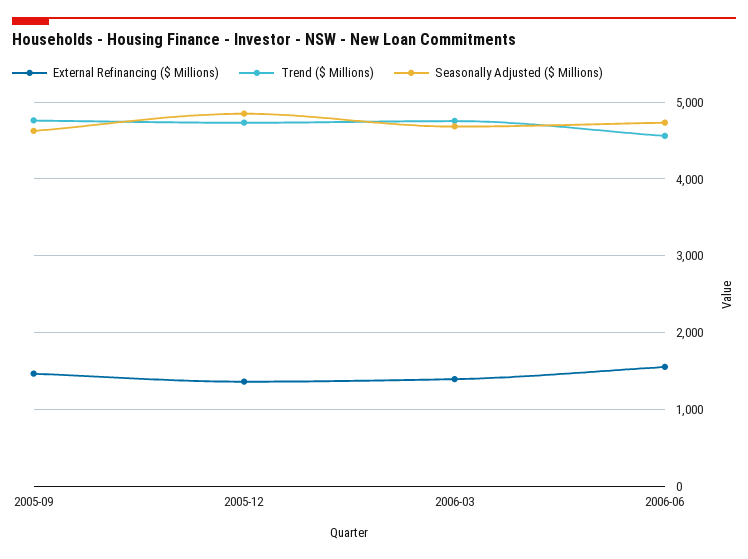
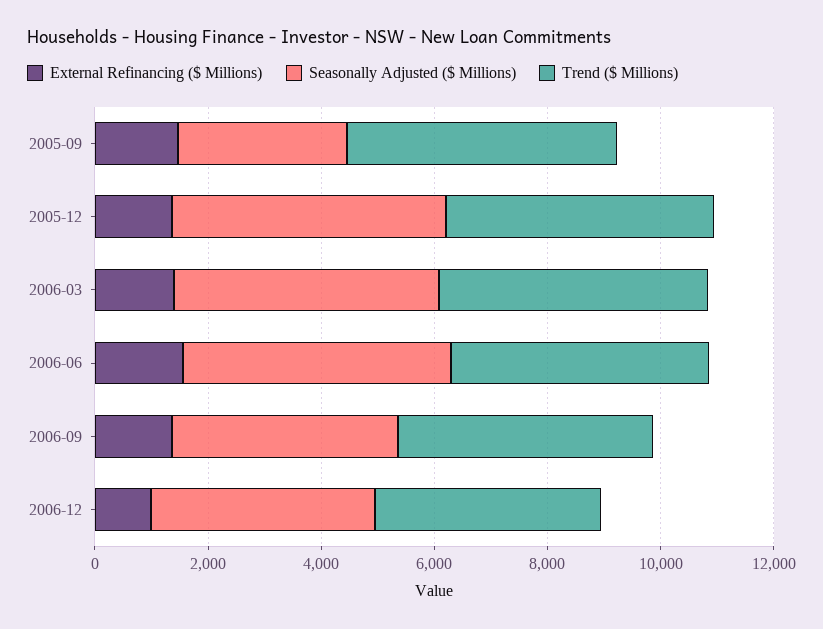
Seasonally Adjusted ($ Millions), 2005-09: 4600 -> 3000
External Refinancing ($ Millions), 2006-09: none -> 1500
Seasonally Adjusted ($ Millions), 2006-09: none -> 4000
Trend ($ Millions), 2006-09: none -> 4500
External Refinancing ($ Millions), 2006-12: none -> 1000
Seasonally Adjusted ($ Millions), 2006-12: none -> 4000
Trend ($ Millions), 2006-12: none -> 4000

